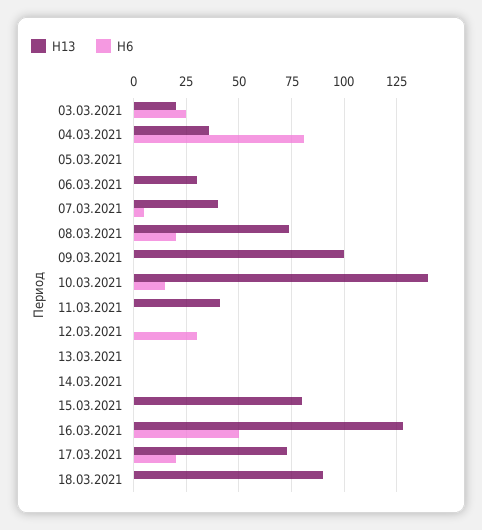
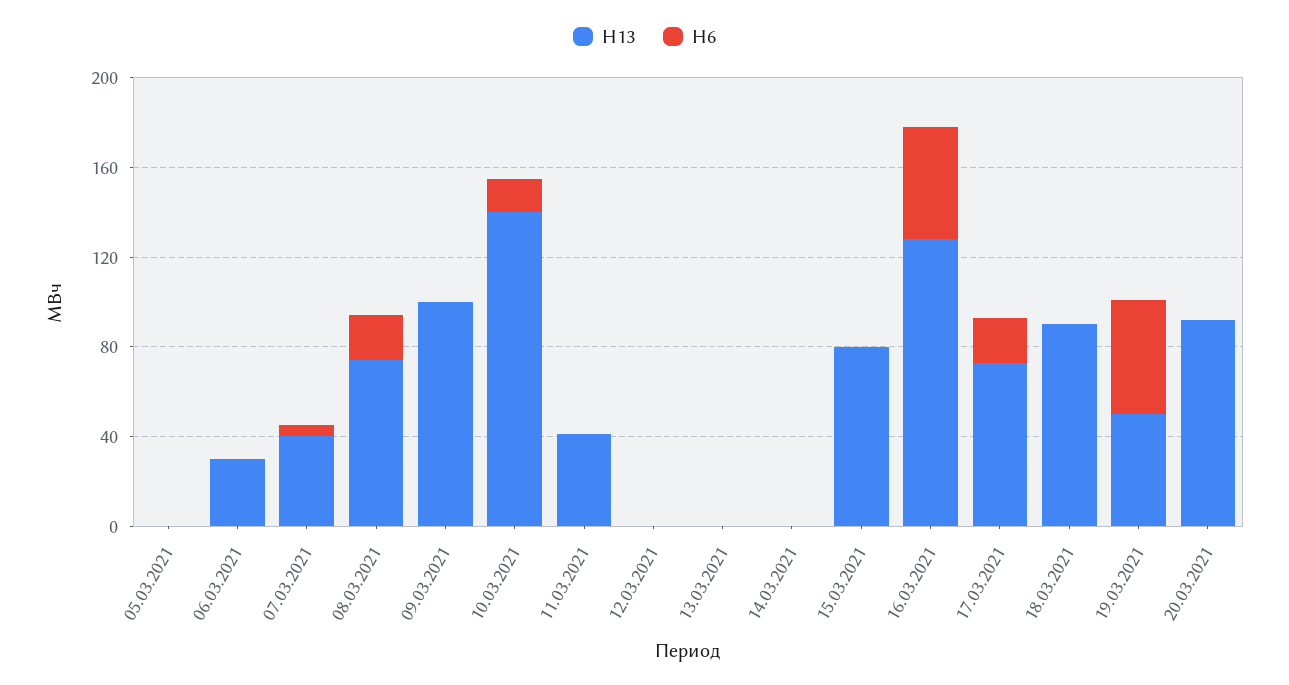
H13, 03.03.2021: 20 -> none
H6, 03.03.2021: 25 -> none
H13, 04.03.2021: 35 -> none
H6, 04.03.2021: 80 -> none
H6, 12.03.2021: 30 -> 0
H13, 19.03.2021: none -> 50
H6, 19.03.2021: none -> 50
H13, 20.03.2021: none -> 90
H6, 20.03.2021: none -> 0

